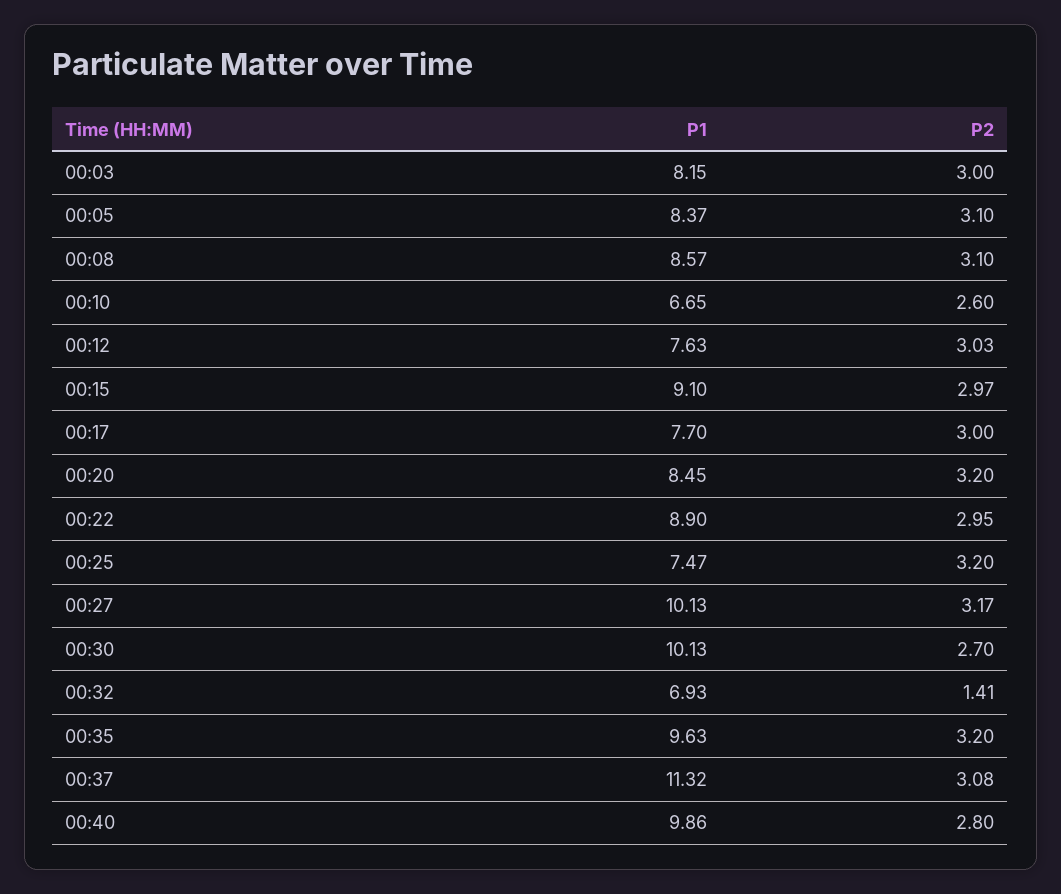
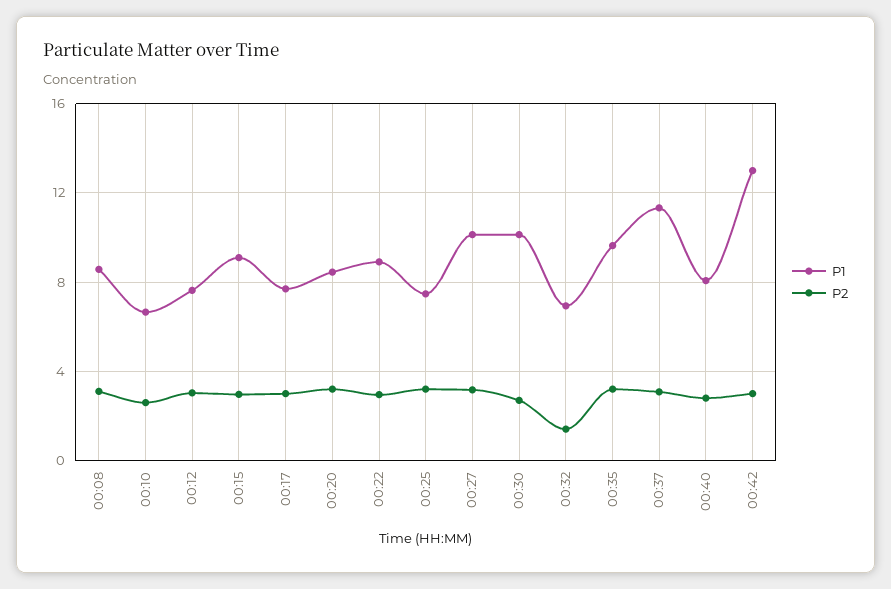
P1, 00:03: 8.15 -> none
P2, 00:03: 3 -> none
P1, 00:05: 8.37 -> none
P2, 00:05: 3.1 -> none
P1, 00:40: 9.86 -> 8
P1, 00:42: none -> 13
P2, 00:42: none -> 3

